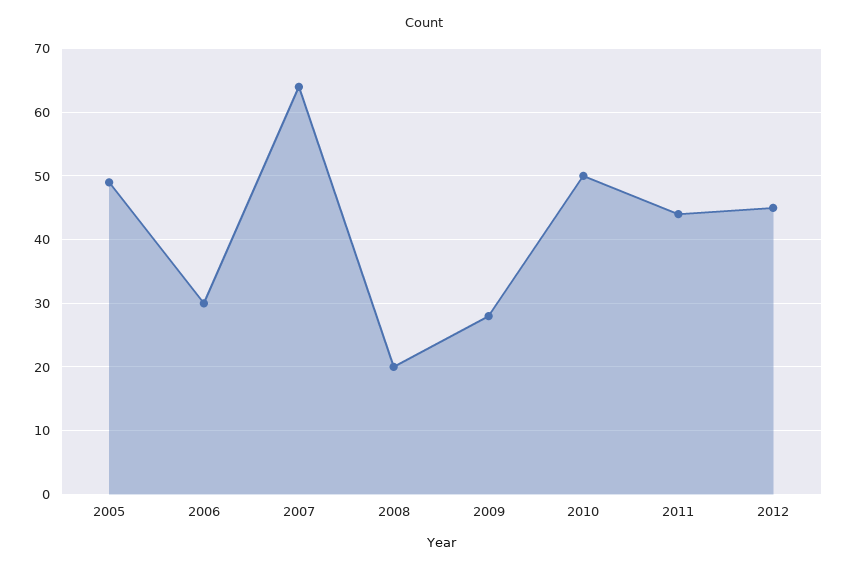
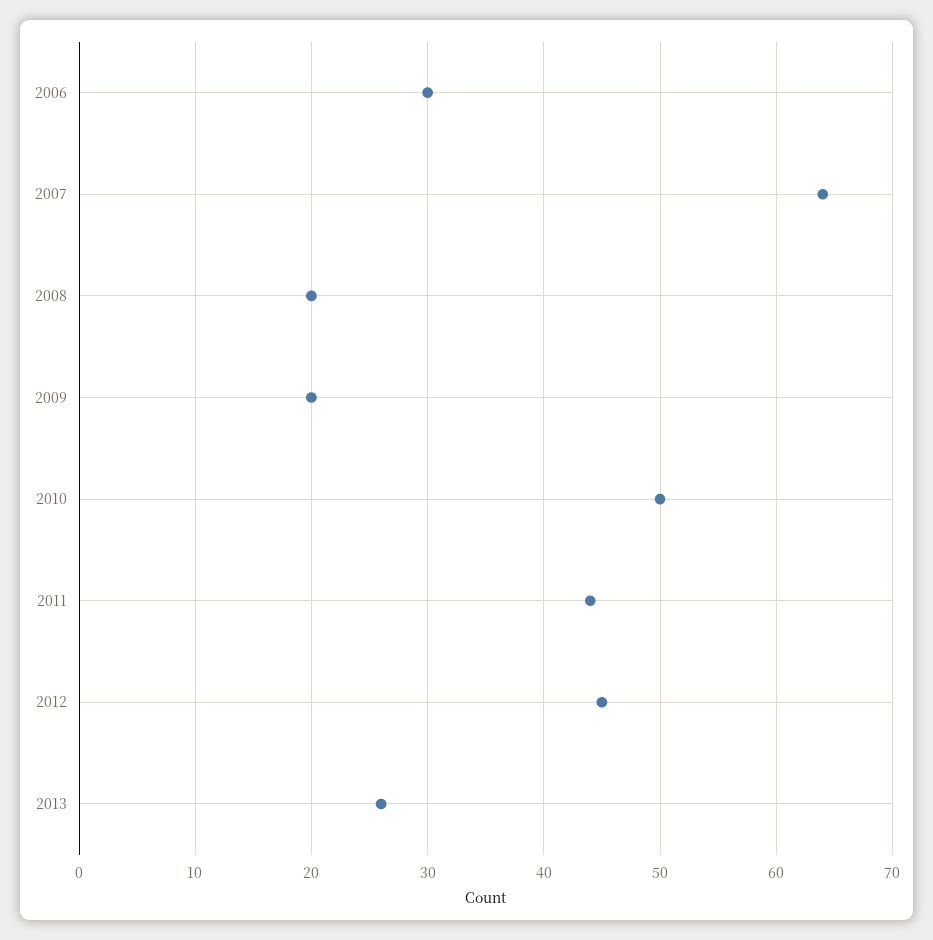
2005: 49 -> none
2009: 28 -> 20
2013: none -> 26

